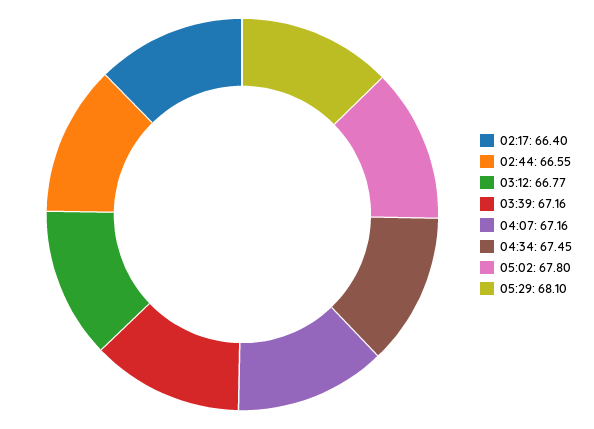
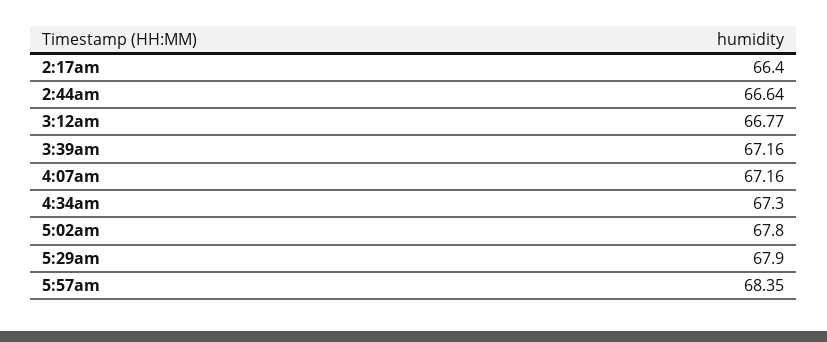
02:44: 66.55 -> 66.64
04:34: 67.45 -> 67.3
05:29: 68.1 -> 67.9
5:57am: none -> 68.35

